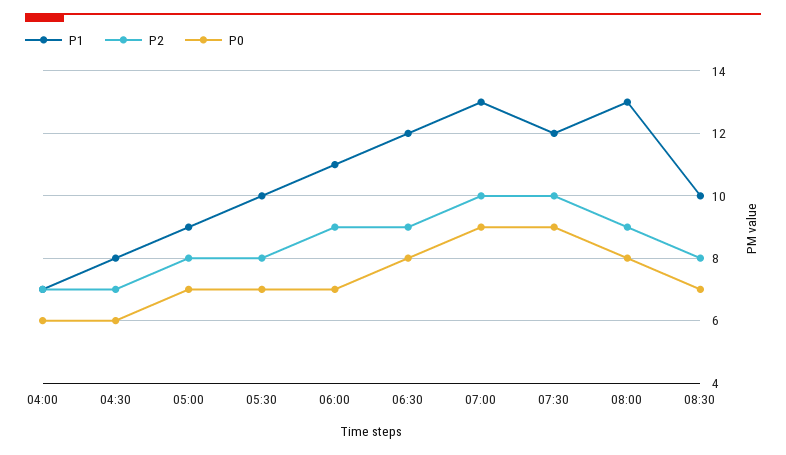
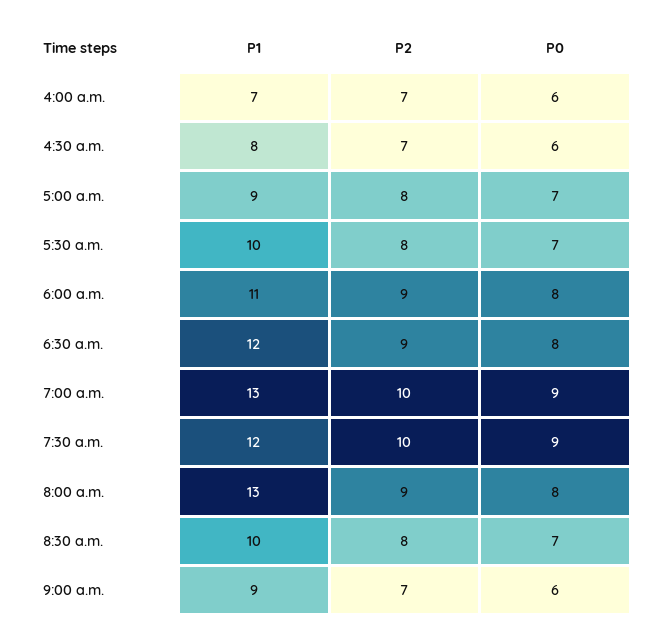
P0, 06:00: 7 -> 8
P1, 9:00 a.m.: none -> 9
P2, 9:00 a.m.: none -> 7
P0, 9:00 a.m.: none -> 6

